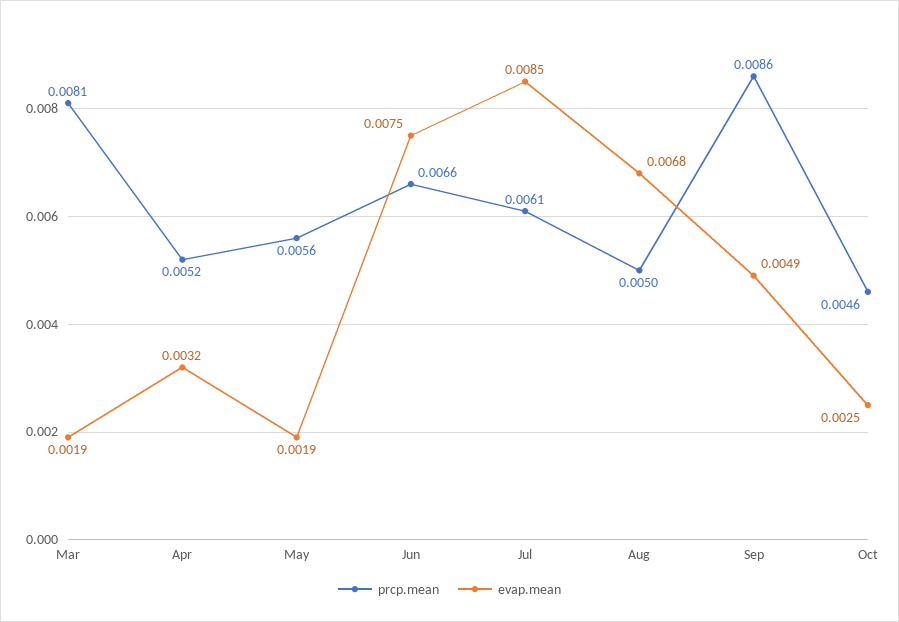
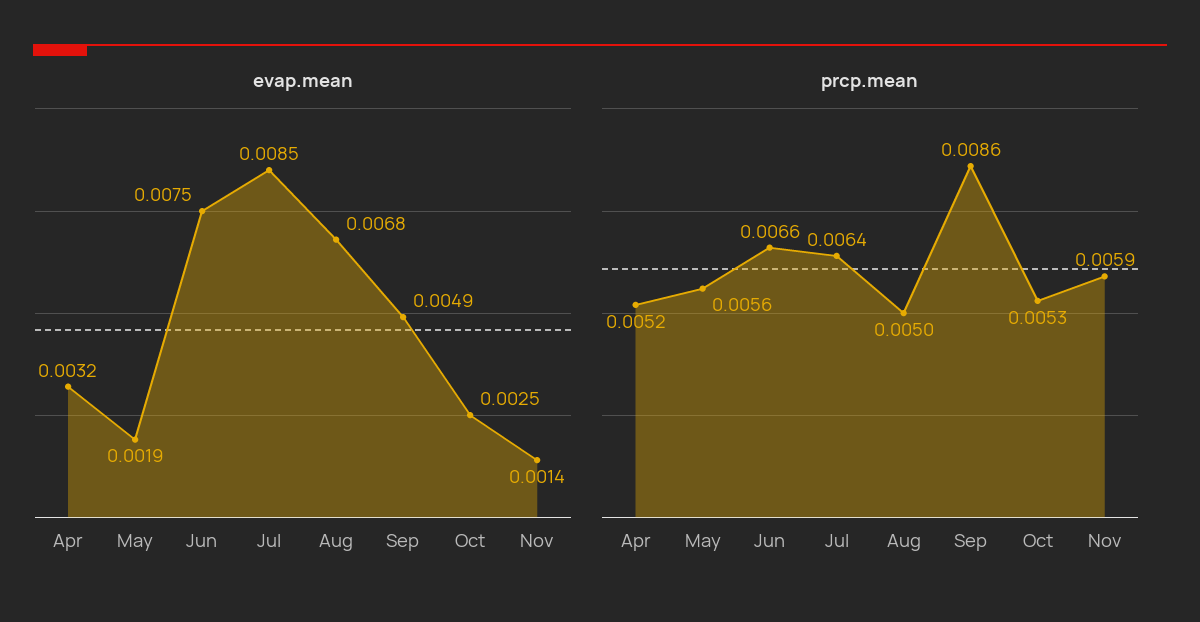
prcp.mean, Mar: 0.0081 -> none
evap.mean, Mar: 0.0019 -> none
prcp.mean, Jul: 0.0061 -> 0.0064
prcp.mean, Oct: 0.0046 -> 0.0053
evap.mean, Nov: none -> 0.0014
prcp.mean, Nov: none -> 0.0059

